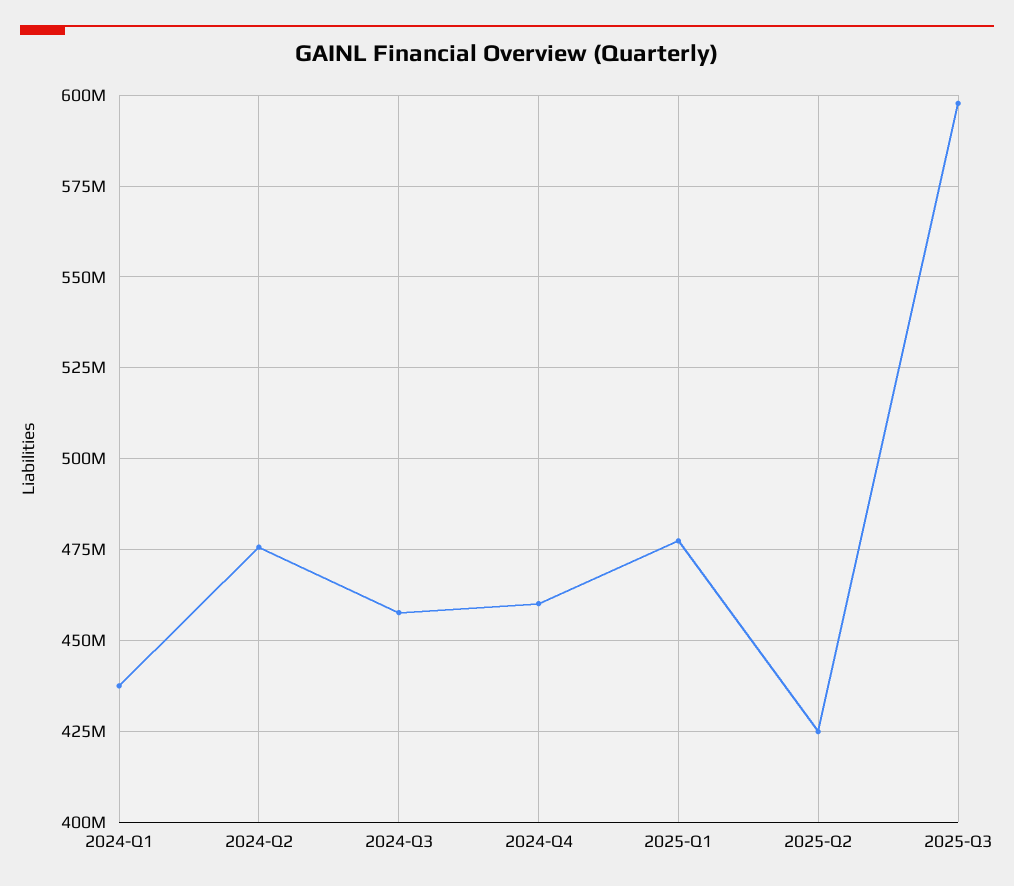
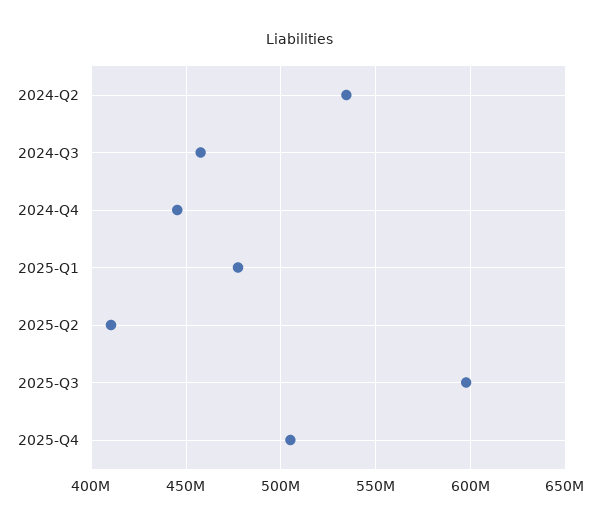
2024-Q1: 437500000 -> none
2024-Q2: 475000000 -> 535000000
2024-Q4: 460000000 -> 445000000
2025-Q2: 425000000 -> 410000000
2025-Q4: none -> 505000000

